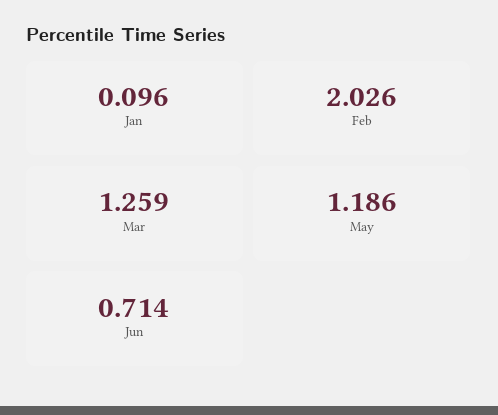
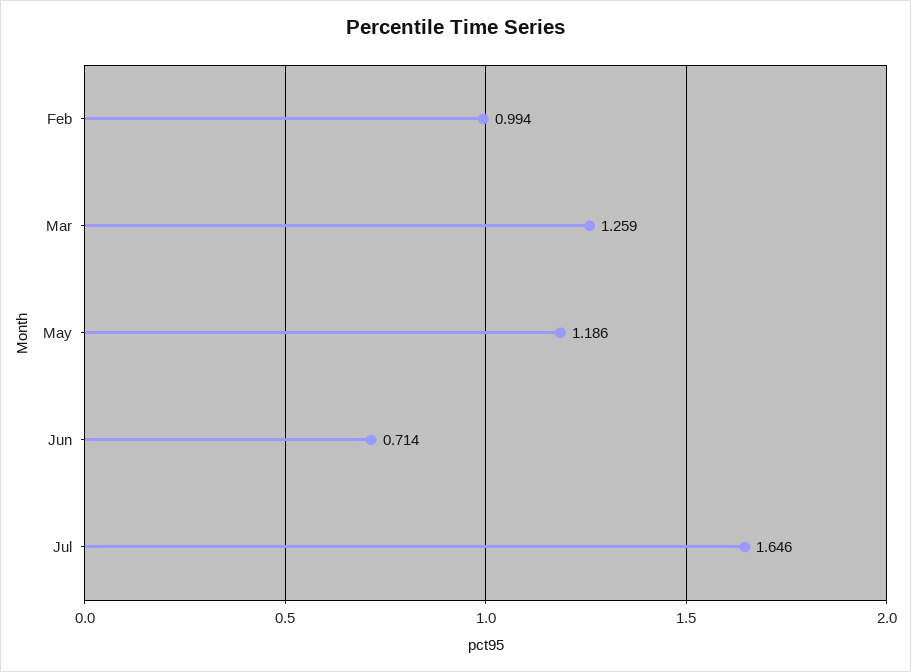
Jan: 0.096 -> none
Feb: 2.026 -> 0.994
Jul: none -> 1.646

